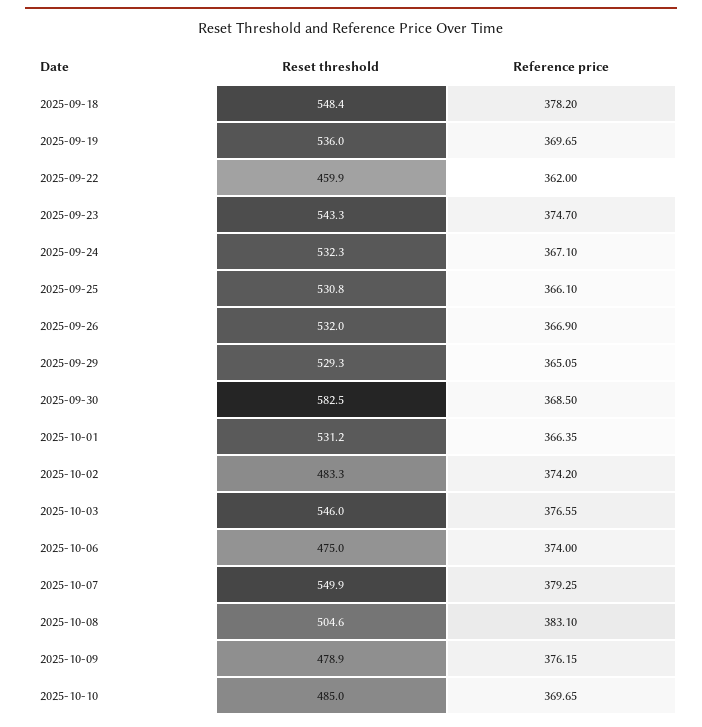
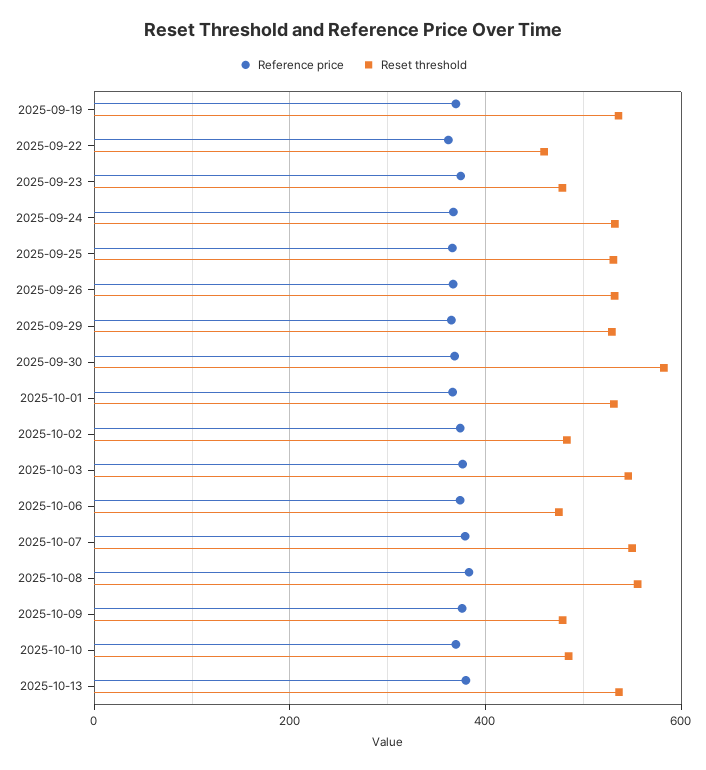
Reset threshold, 2025-09-18: 548.4 -> none
Reference price, 2025-09-18: 378.2 -> none
Reset threshold, 2025-09-23: 543.3 -> 480
Reset threshold, 2025-10-08: 504.6 -> 560
Reference price, 2025-10-13: none -> 380
Reset threshold, 2025-10-13: none -> 540

